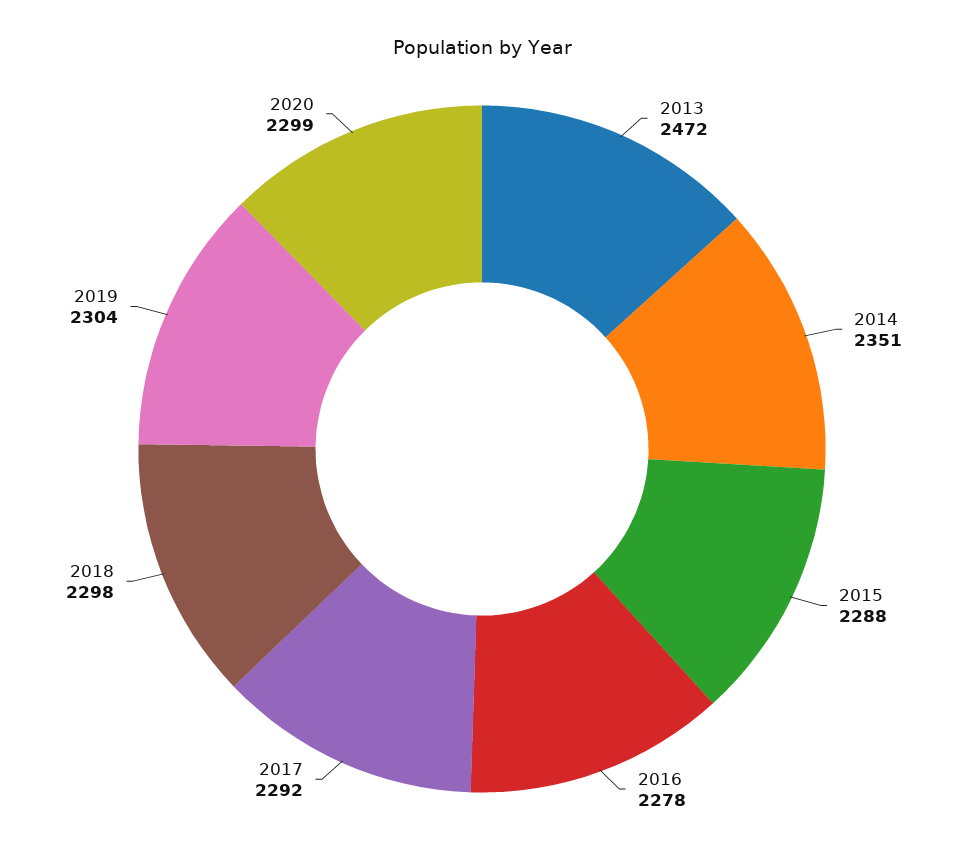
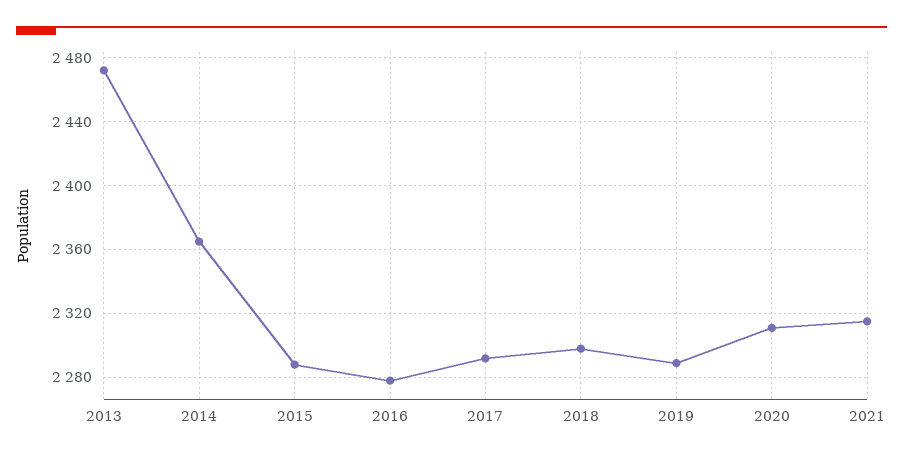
2014: 2351 -> 2365
2019: 2304 -> 2290
2020: 2299 -> 2310
2021: none -> 2315

